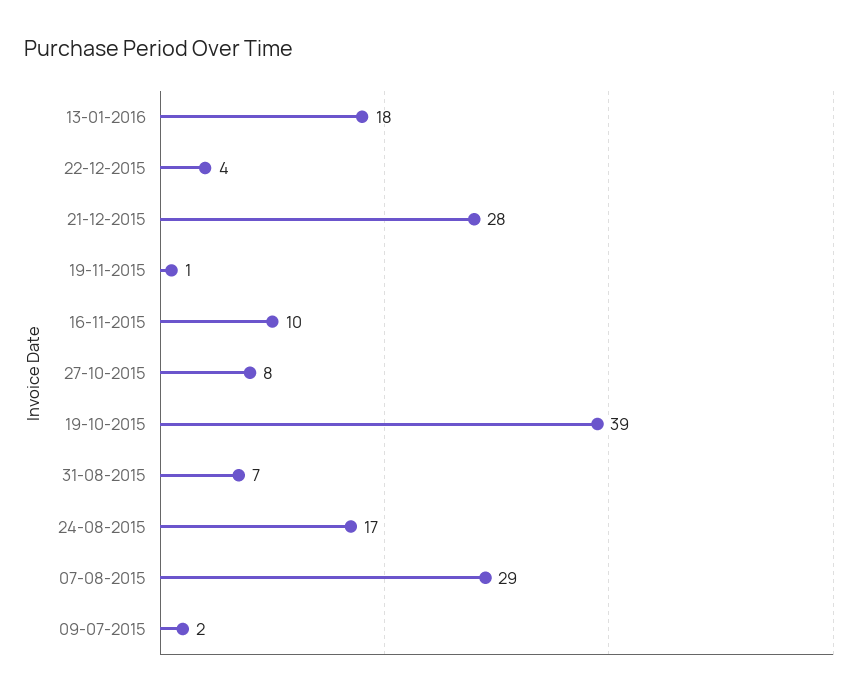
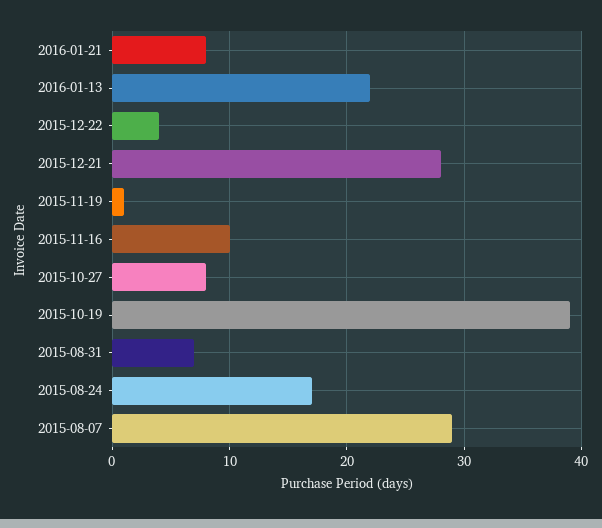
13-01-2016: 18 -> 22
09-07-2015: 2 -> none
2016-01-21: none -> 8

